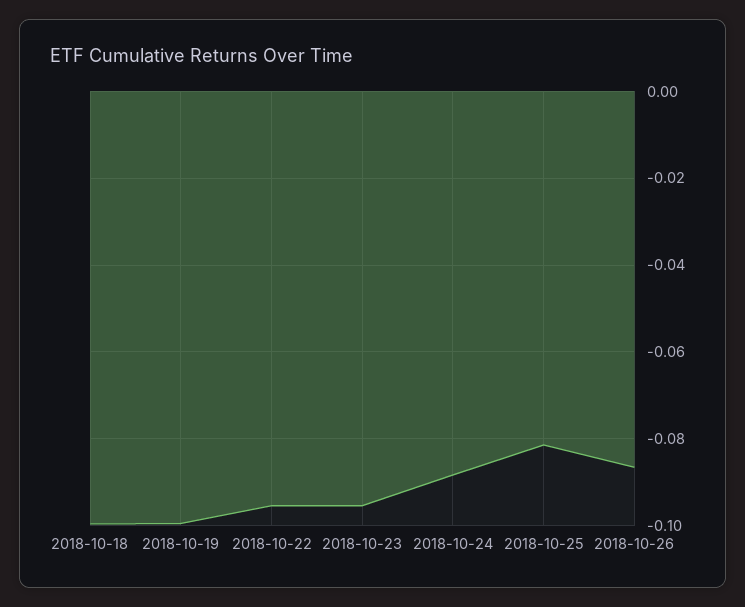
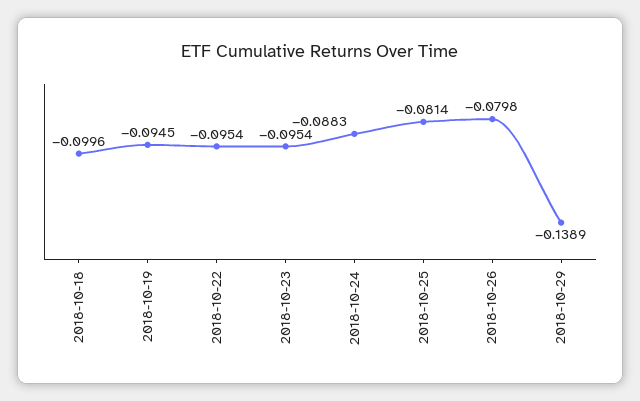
2018-10-19: -0.1 -> -0.0945
2018-10-26: -0.086 -> -0.0798
2018-10-29: none -> -0.1389

